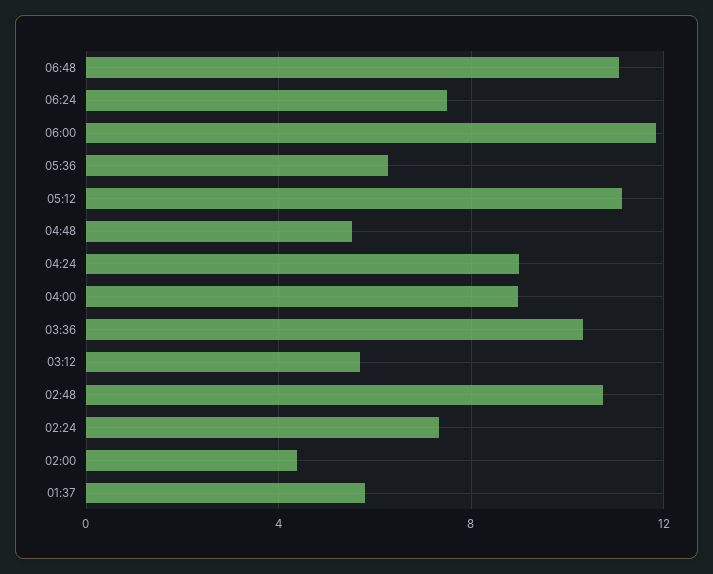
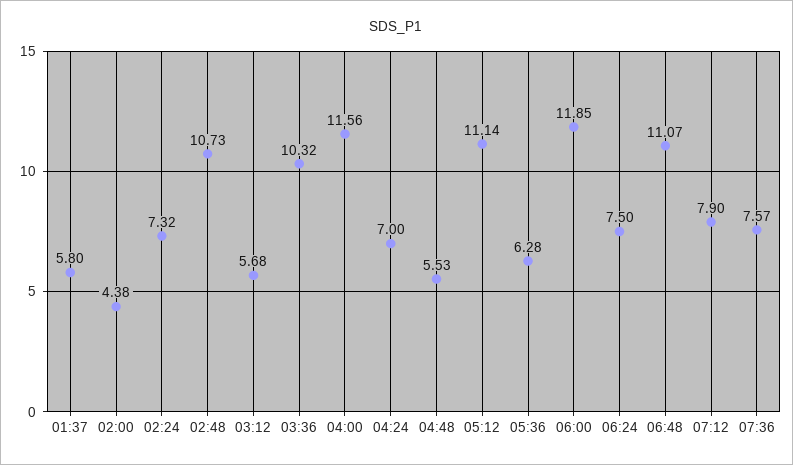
04:24: 9 -> 7
04:00: 9 -> 11.56
07:12: none -> 7.9
07:36: none -> 7.57

